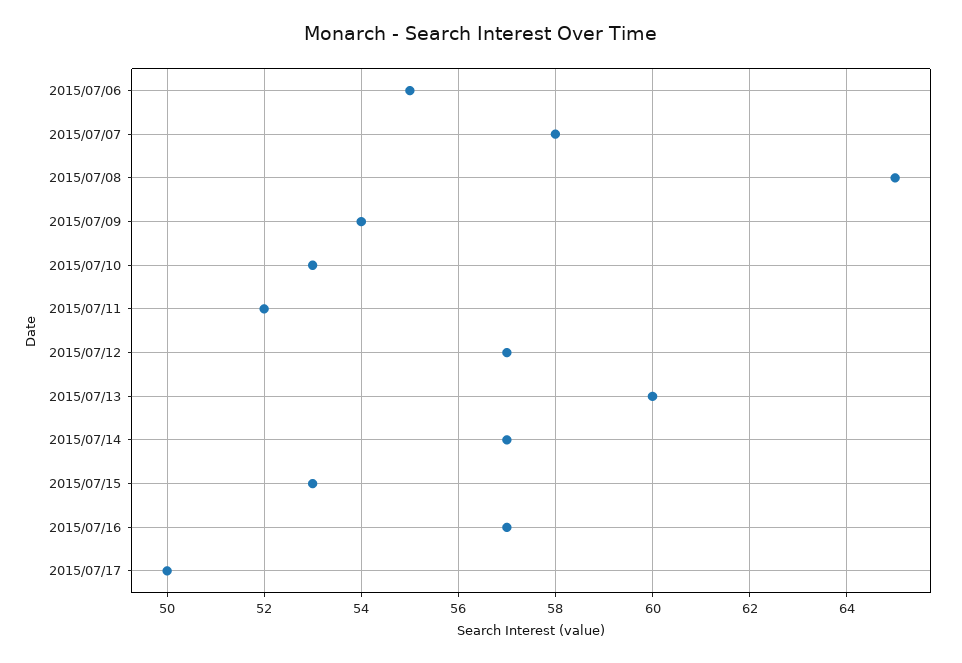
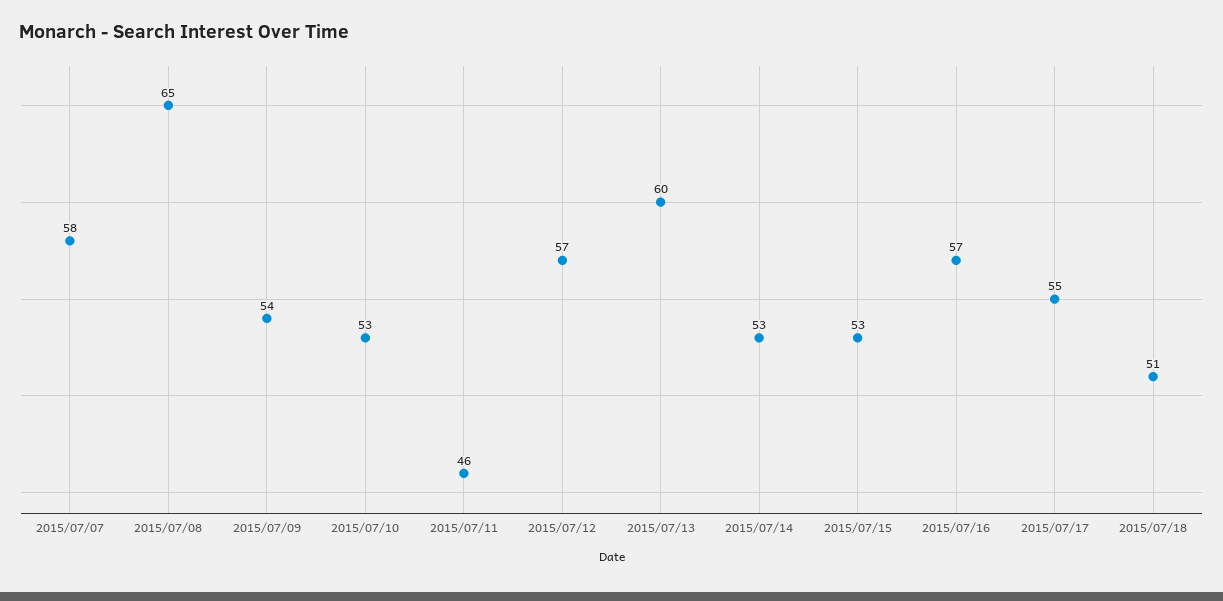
2015/07/06: 55 -> none
2015/07/11: 52 -> 46
2015/07/14: 57 -> 53
2015/07/17: 50 -> 55
2015/07/18: none -> 51

